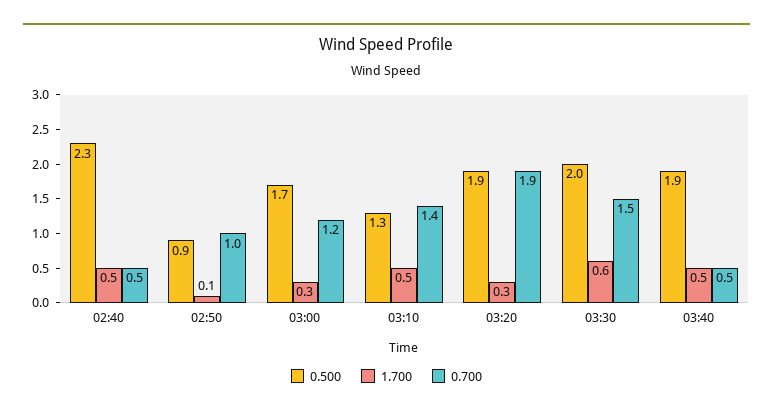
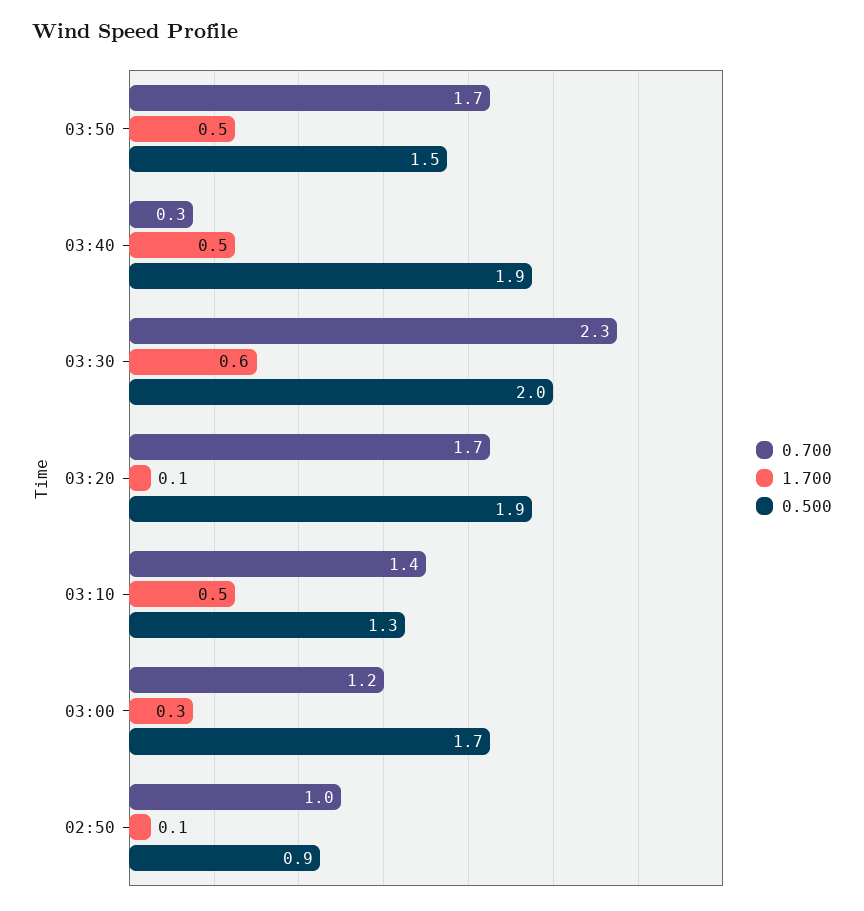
0.500, 02:40: 2.3 -> none
1.700, 02:40: 0.5 -> none
0.700, 02:40: 0.5 -> none
1.700, 03:20: 0.3 -> 0.1
0.700, 03:20: 1.9 -> 1.7
0.700, 03:30: 1.5 -> 2.3
0.700, 03:40: 0.5 -> 0.3
0.700, 03:50: none -> 1.7
1.700, 03:50: none -> 0.5
0.500, 03:50: none -> 1.5

